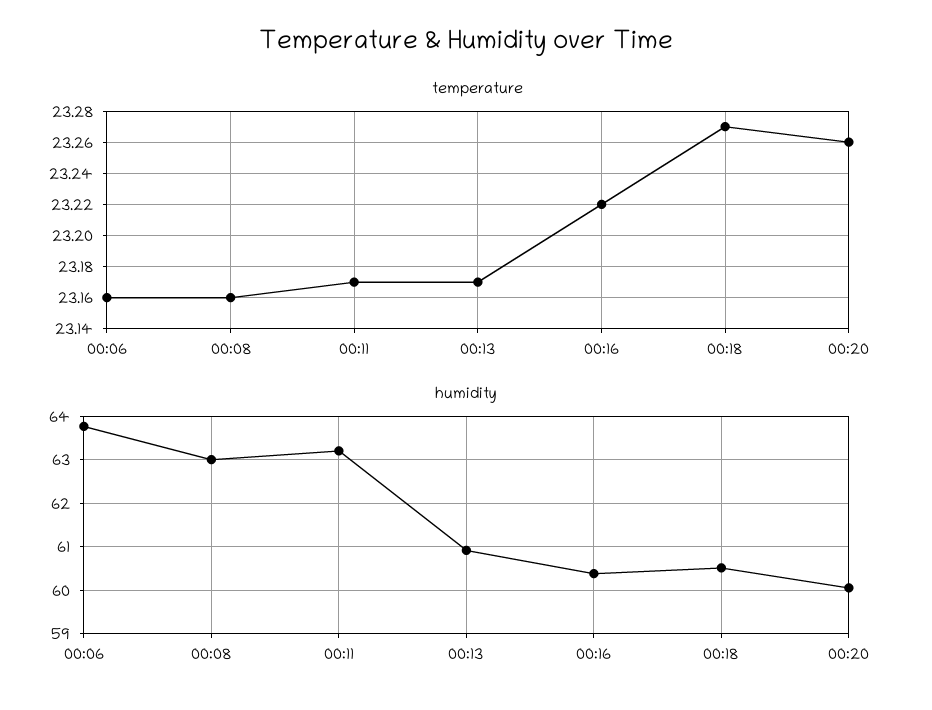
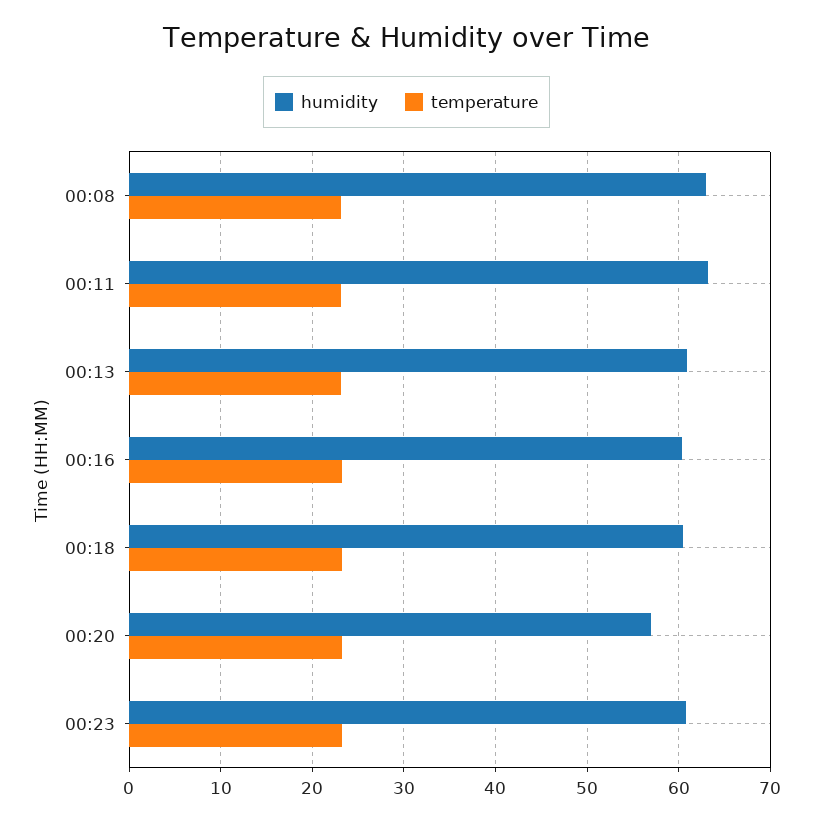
temperature, 00:06: 23.16 -> none
humidity, 00:06: 63.8 -> none
humidity, 00:20: 60 -> 57
humidity, 00:23: none -> 61
temperature, 00:23: none -> 23

